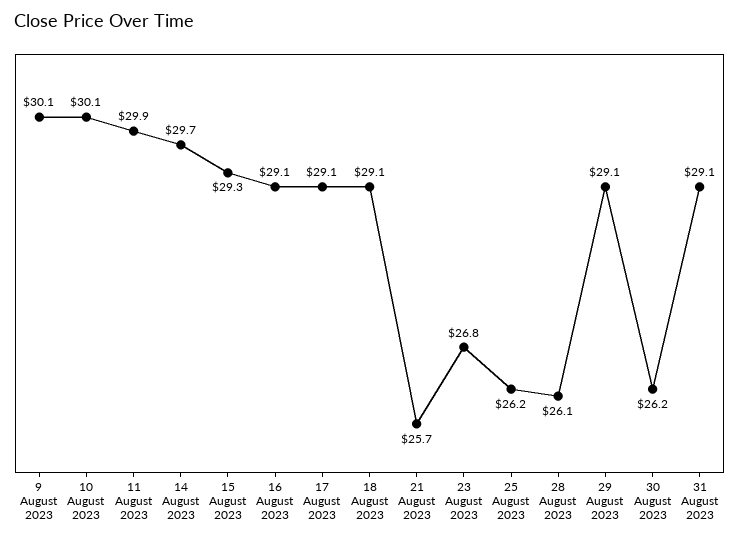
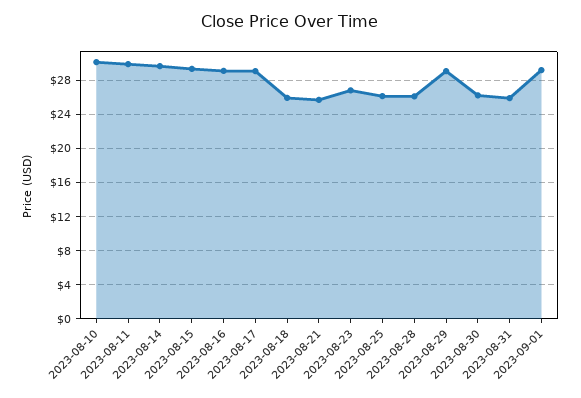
9 August 2023: 30.1 -> none
18 August 2023: 29.1 -> 26
31 August 2023: 29.1 -> 26
2023-09-01: none -> 29

